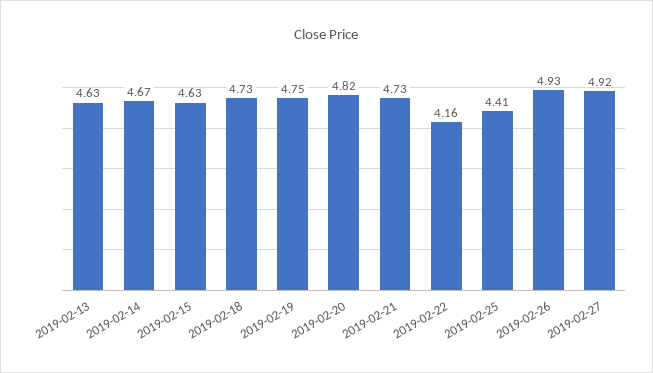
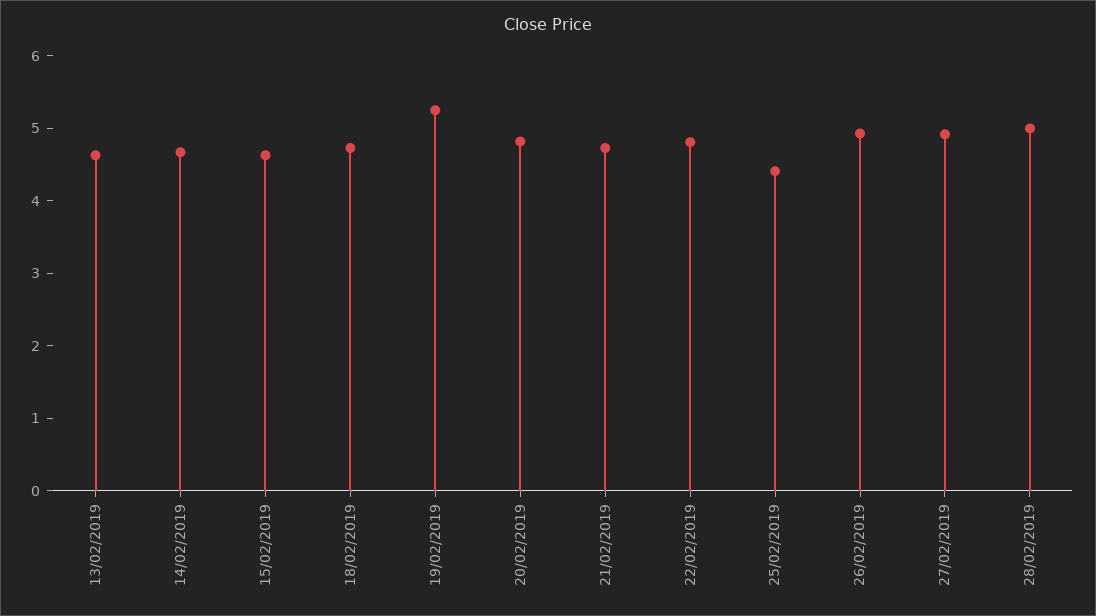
2019-02-19: 4.75 -> 5.2
2019-02-22: 4.16 -> 4.8
28/02/2019: none -> 5

